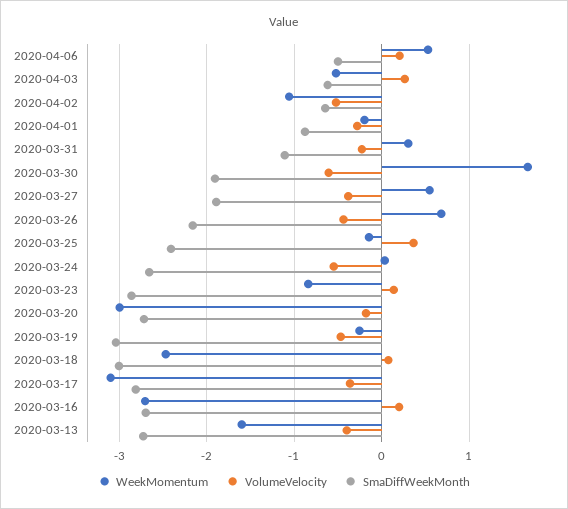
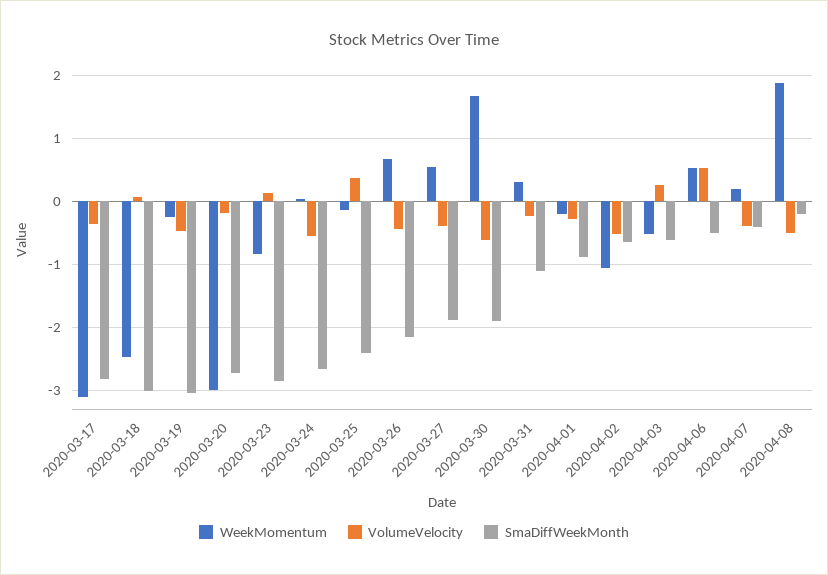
VolumeVelocity, 2020-04-06: 0.2 -> 0.5
WeekMomentum, 2020-03-16: -2.7 -> none
VolumeVelocity, 2020-03-16: 0.2 -> none
SmaDiffWeekMonth, 2020-03-16: -2.7 -> none
WeekMomentum, 2020-03-13: -1.6 -> none
VolumeVelocity, 2020-03-13: -0.4 -> none
SmaDiffWeekMonth, 2020-03-13: -2.7 -> none
WeekMomentum, 2020-04-07: none -> 0.2
VolumeVelocity, 2020-04-07: none -> -0.4
SmaDiffWeekMonth, 2020-04-07: none -> -0.4
WeekMomentum, 2020-04-08: none -> 1.9
VolumeVelocity, 2020-04-08: none -> -0.5
SmaDiffWeekMonth, 2020-04-08: none -> -0.2

